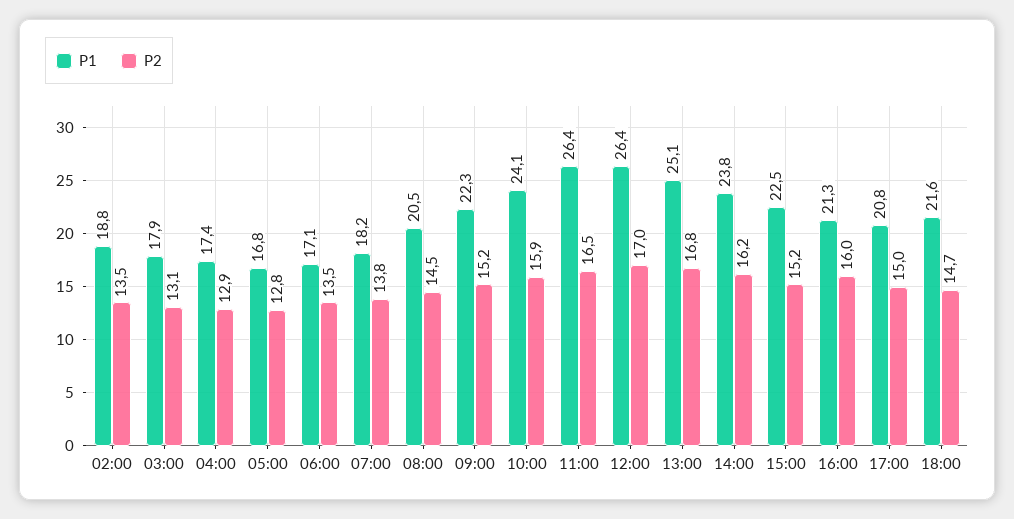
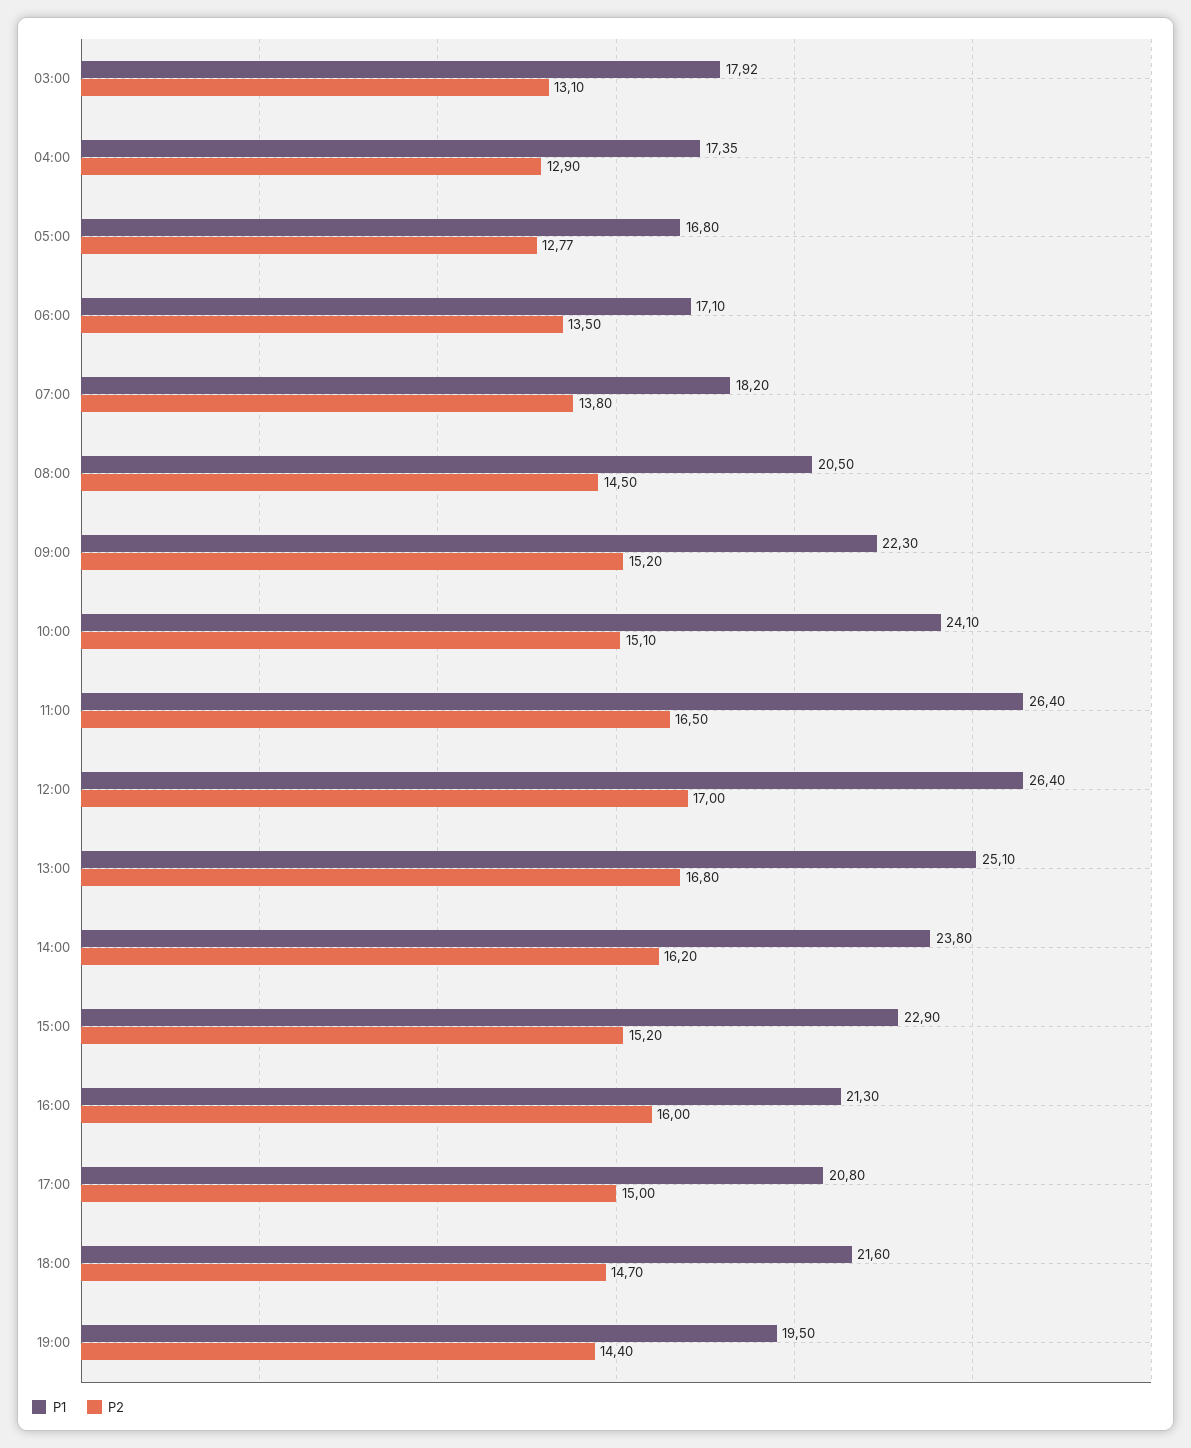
P1, 02:00: 18.8 -> none
P2, 02:00: 13.5 -> none
P2, 10:00: 15.9 -> 15.1
P1, 15:00: 22.5 -> 22.9
P1, 19:00: none -> 19.5
P2, 19:00: none -> 14.4

